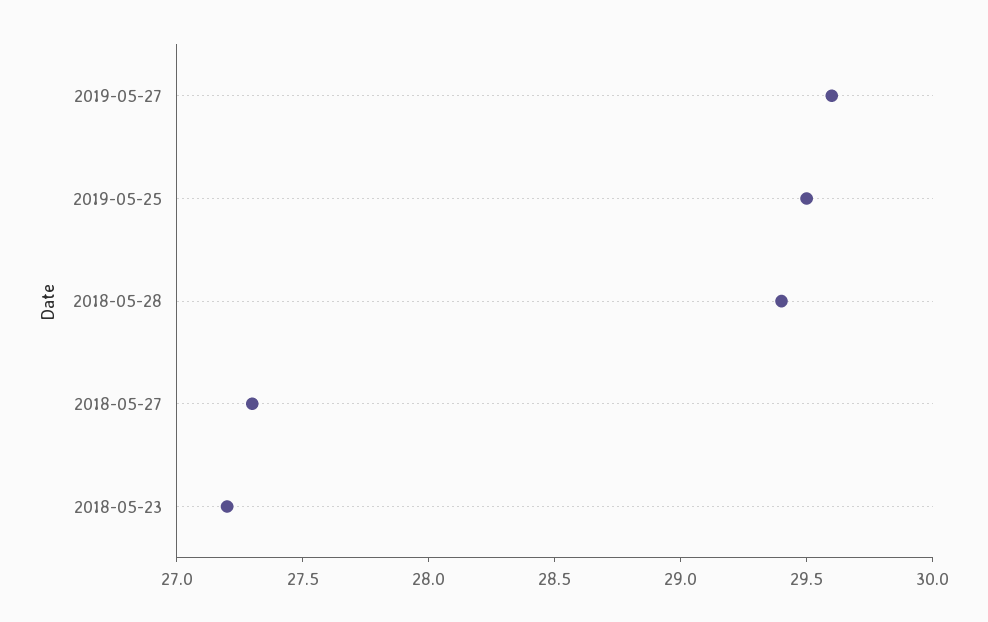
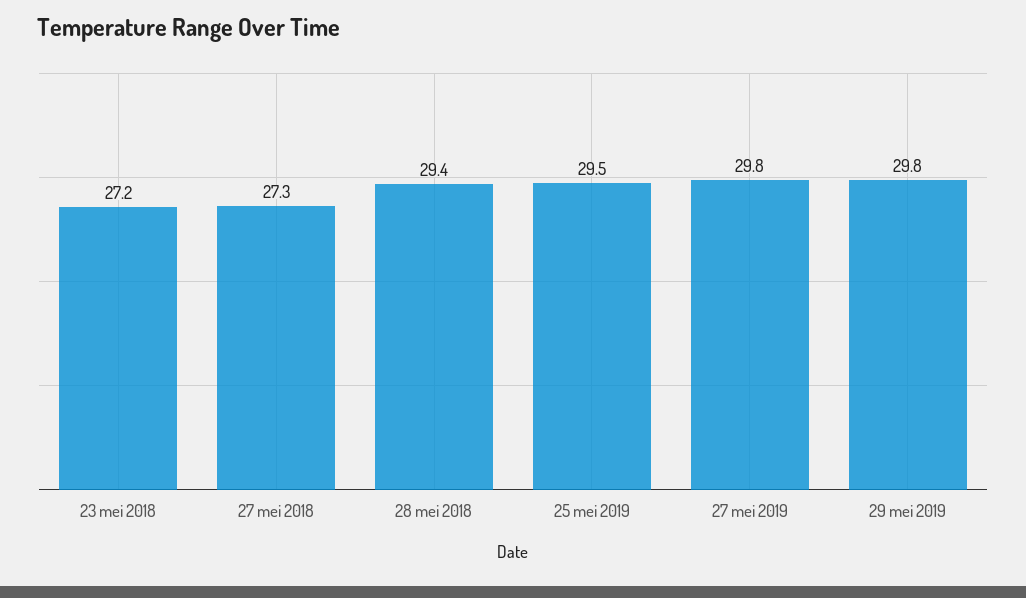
2019-05-27: 29.6 -> 29.8
29 mei 2019: none -> 29.8

